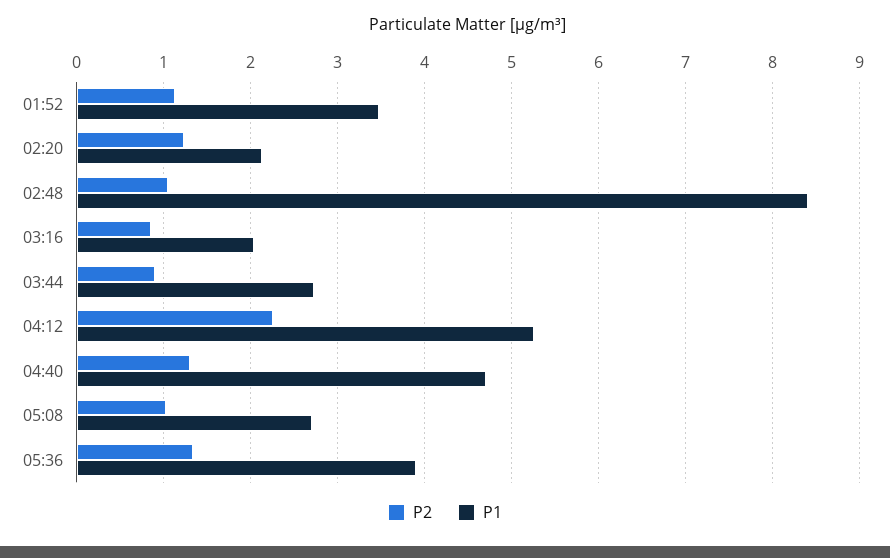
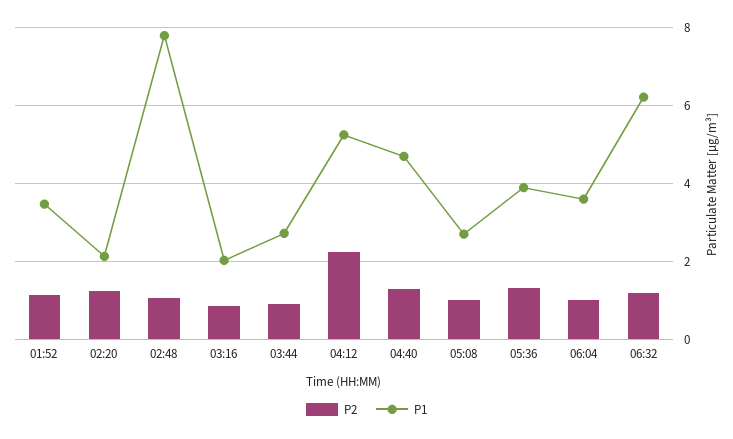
P1, 02:48: 8.4 -> 7.8
P2, 06:04: none -> 1
P1, 06:04: none -> 3.6
P2, 06:32: none -> 1.2
P1, 06:32: none -> 6.2

